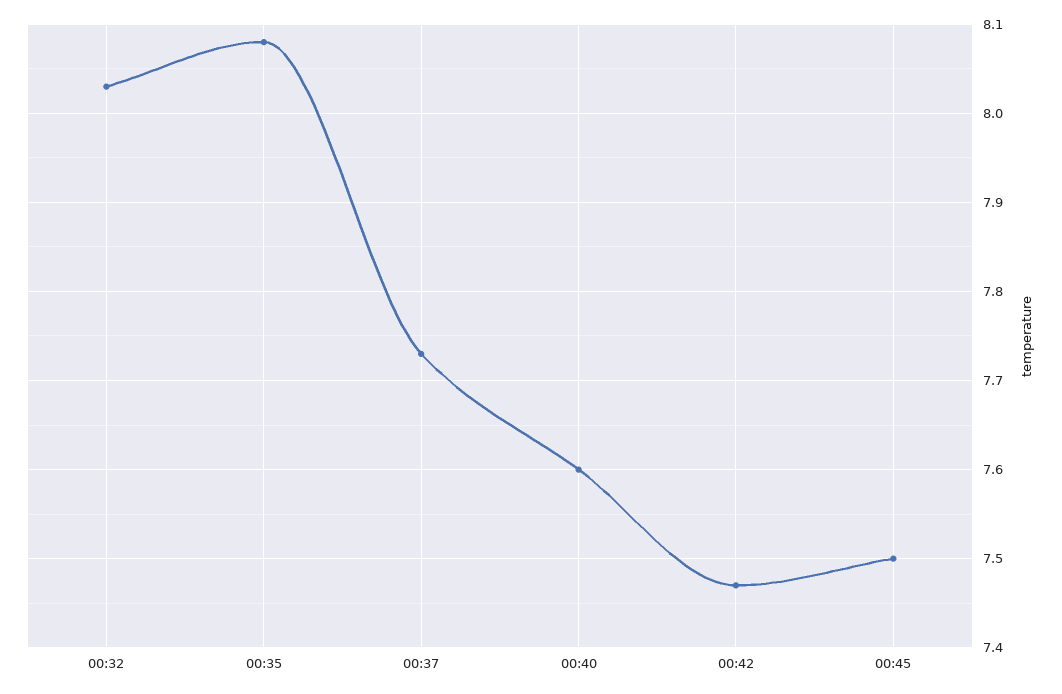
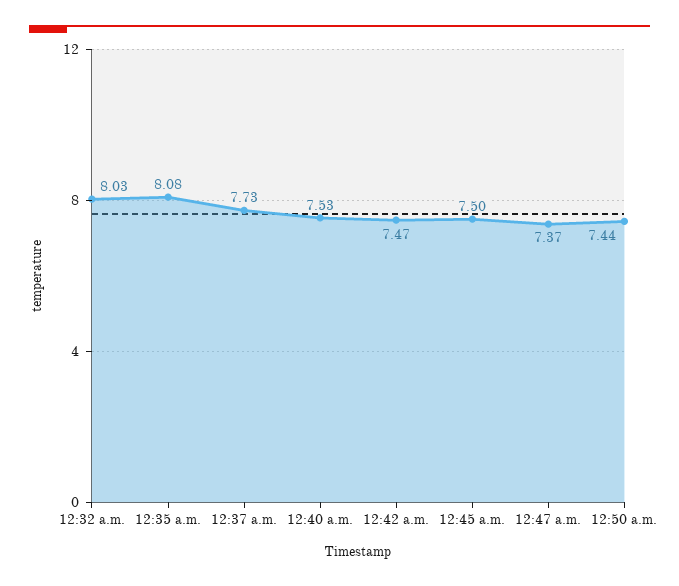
00:40: 7.6 -> 7.53
12:47 a.m.: none -> 7.37
12:50 a.m.: none -> 7.44

